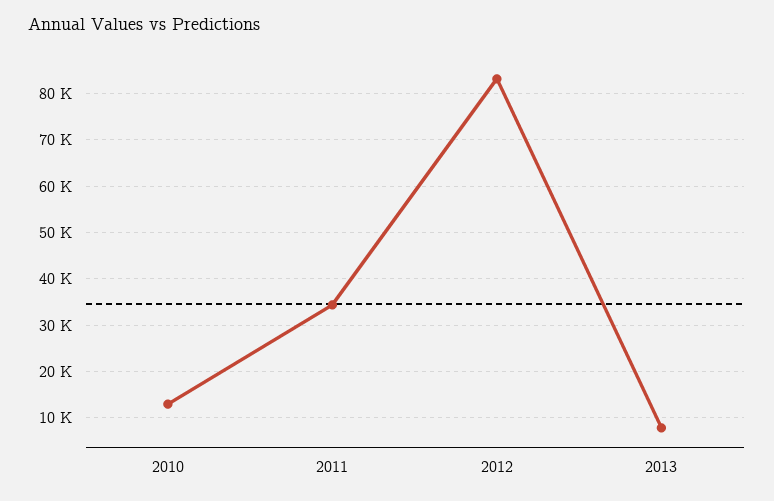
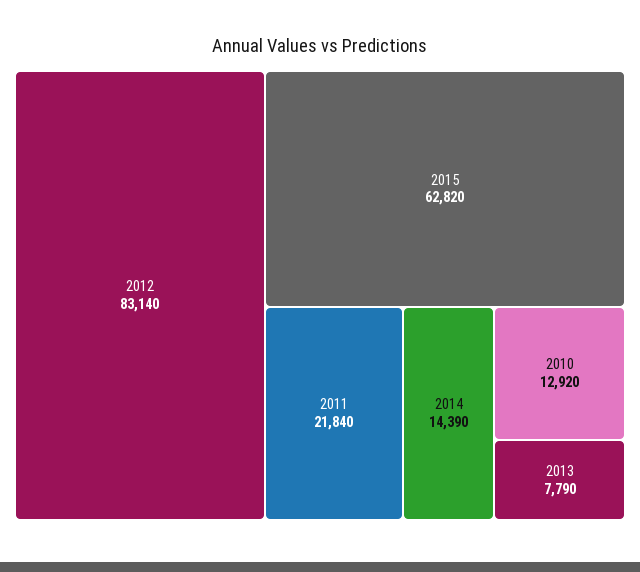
2011: 34000 -> 21840
2015: none -> 62820
2014: none -> 14390

